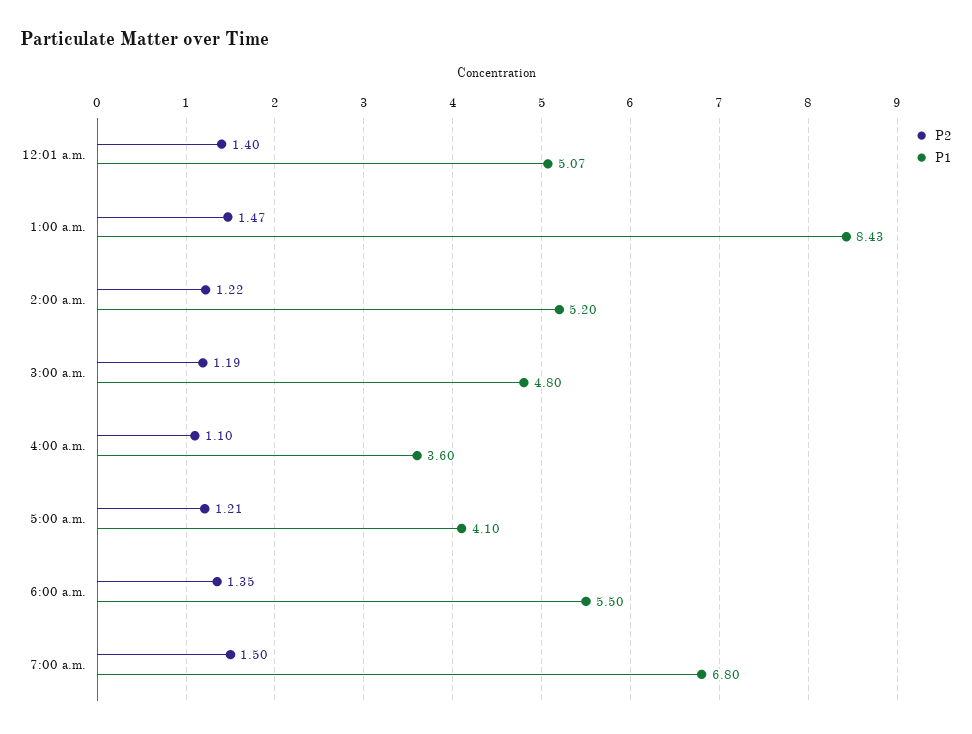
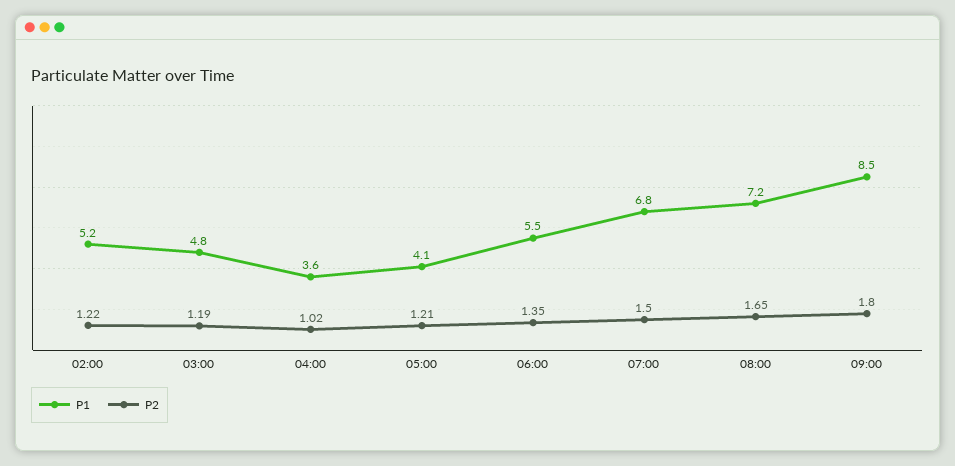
P2, 12:01 a.m.: 1.4 -> none
P1, 12:01 a.m.: 5.07 -> none
P2, 1:00 a.m.: 1.47 -> none
P1, 1:00 a.m.: 8.43 -> none
P2, 4:00 a.m.: 1.1 -> 1.02
P1, 08:00: none -> 7.2
P2, 08:00: none -> 1.65
P1, 09:00: none -> 8.5
P2, 09:00: none -> 1.8

